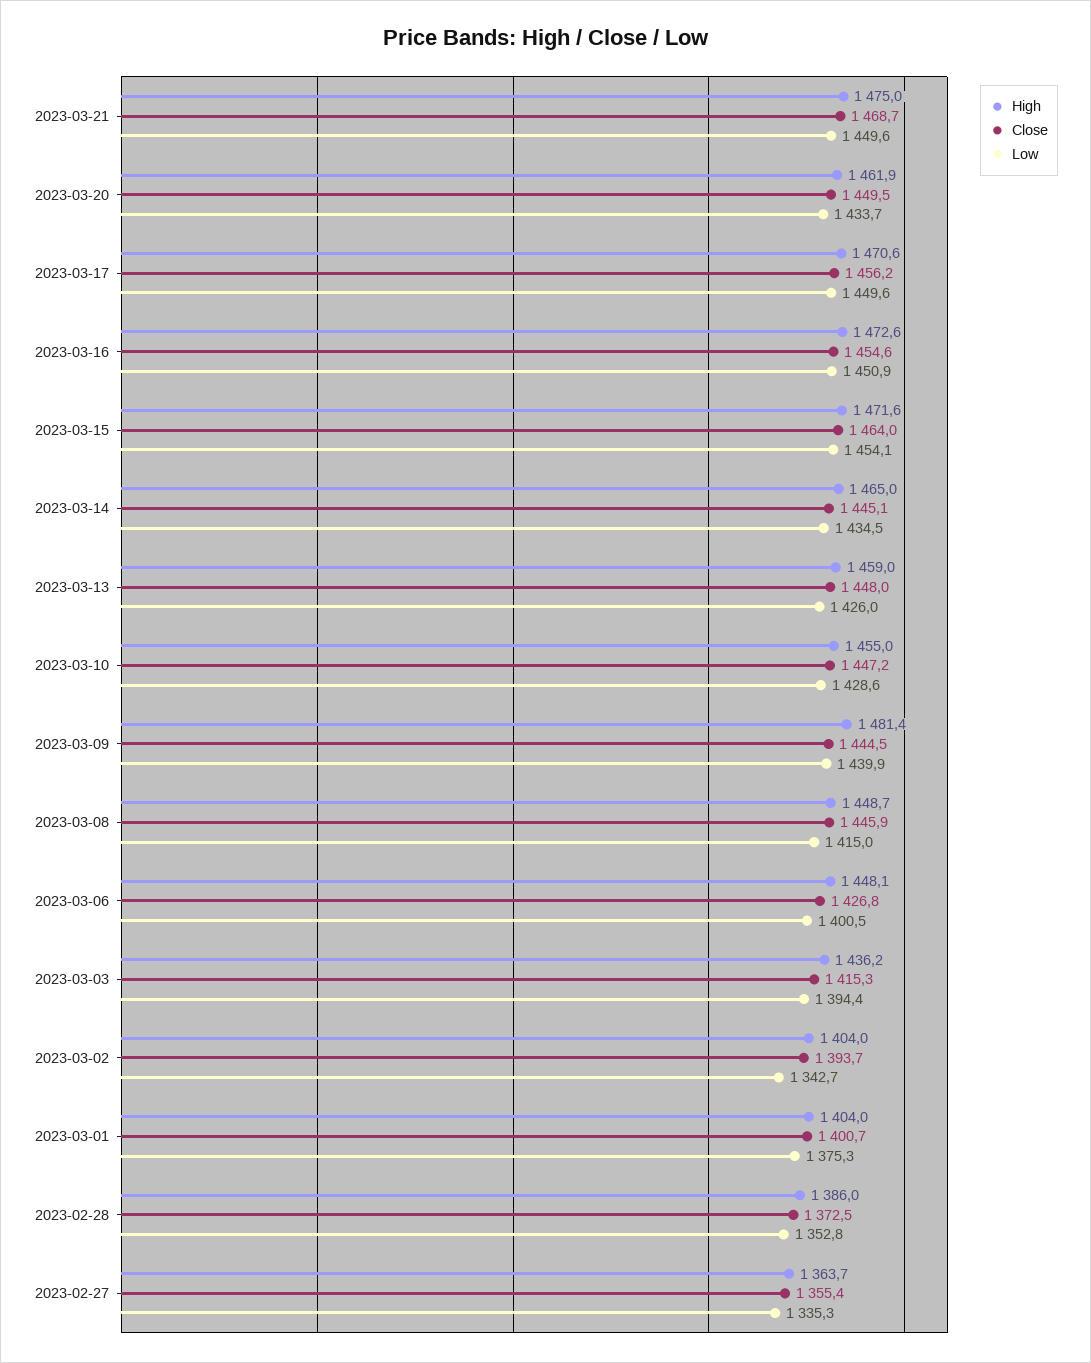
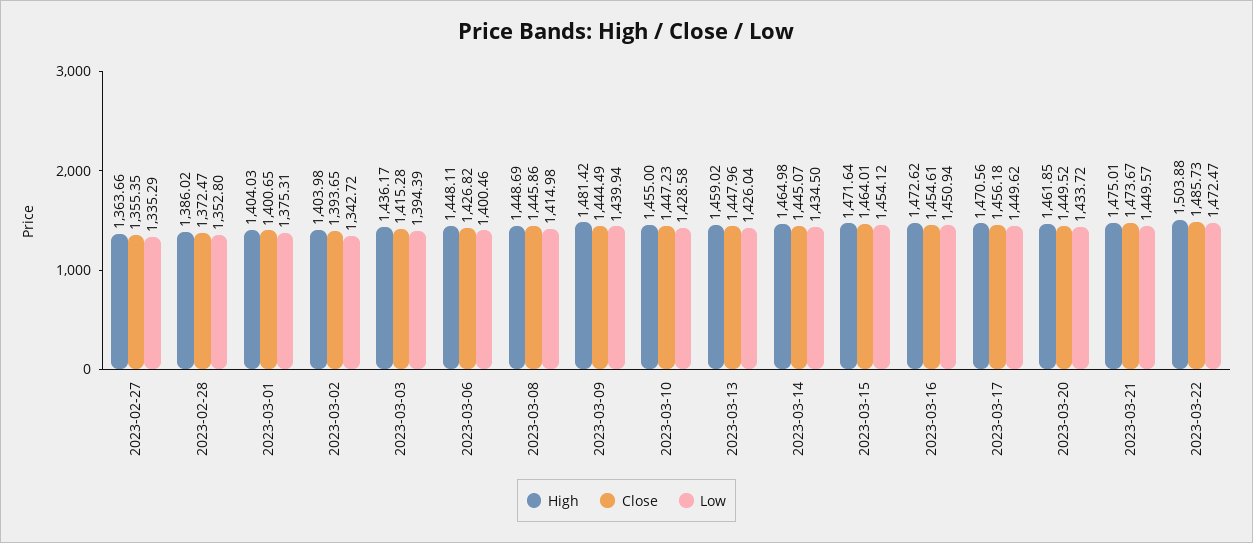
Close, 2023-03-21: 1468.7 -> 1473.67
High, 2023-03-22: none -> 1503.88
Close, 2023-03-22: none -> 1485.73
Low, 2023-03-22: none -> 1472.47

